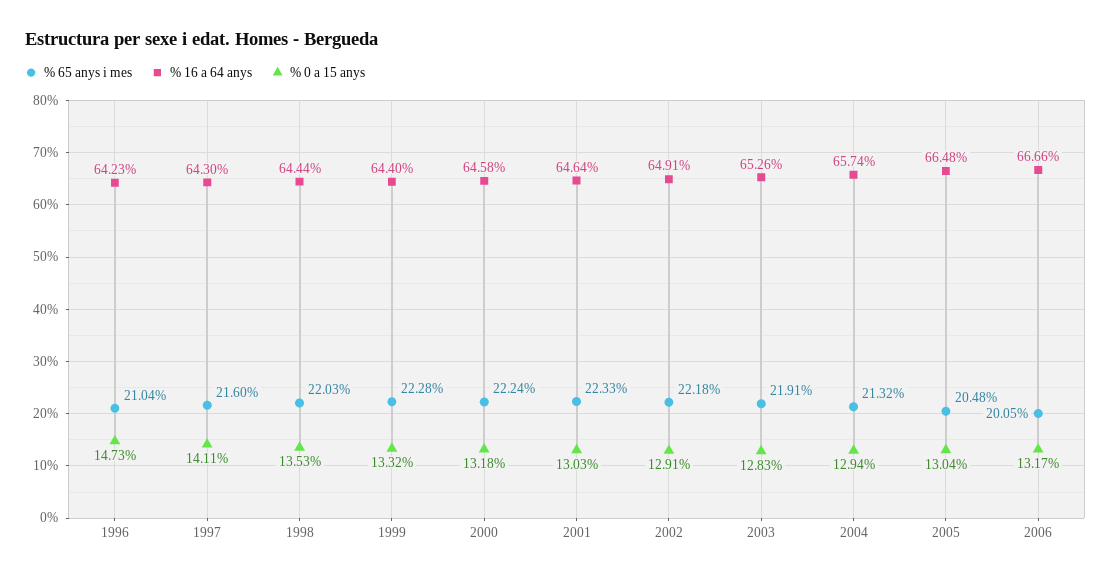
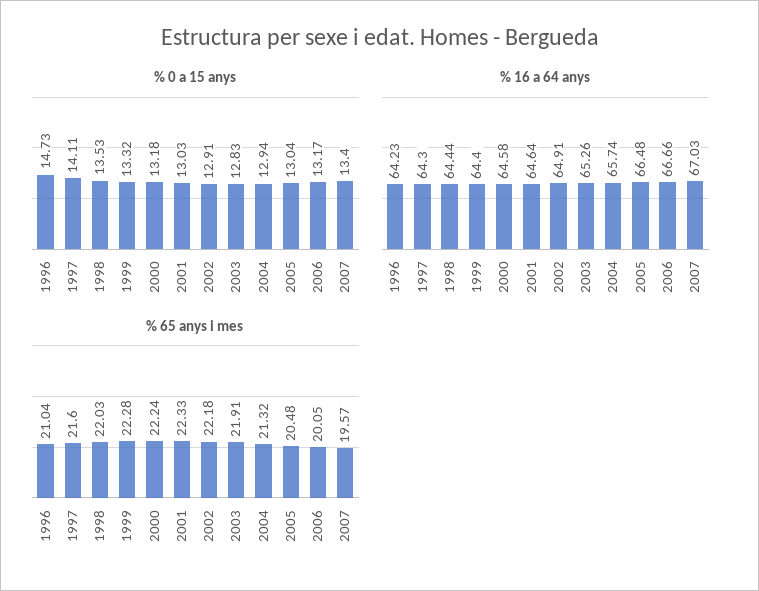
% 0 a 15 anys, 2007: none -> 13.4
% 16 a 64 anys, 2007: none -> 67.03
% 65 anys i mes, 2007: none -> 19.57

